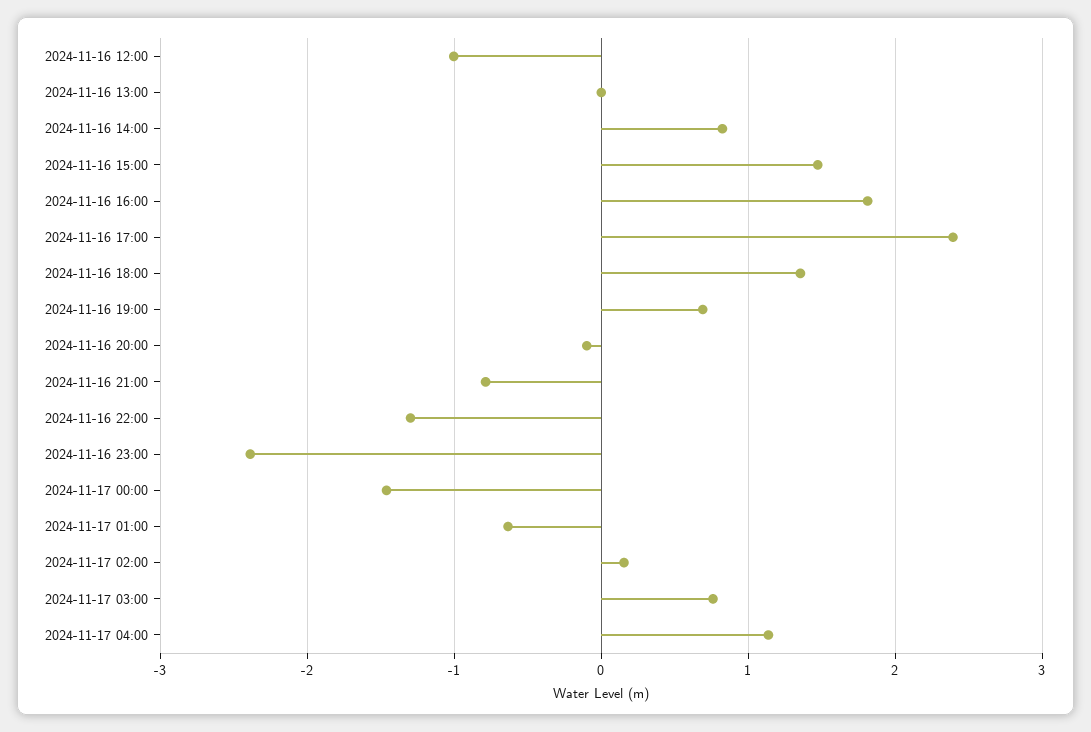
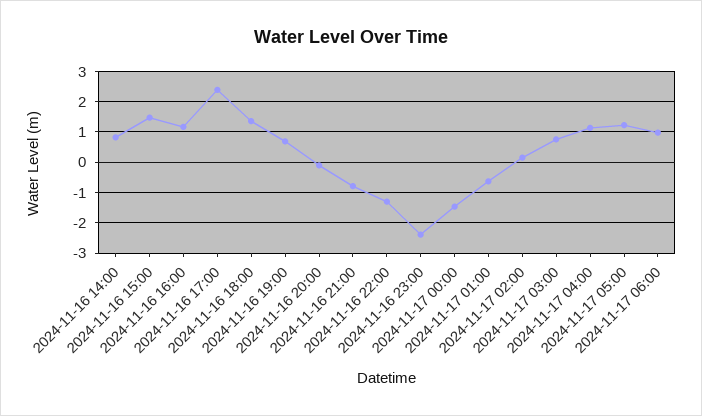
2024-11-16 12:00: -1 -> none
2024-11-16 13:00: 0 -> none
2024-11-16 16:00: 1.8 -> 1.2
2024-11-17 05:00: none -> 1.2
2024-11-17 06:00: none -> 1

